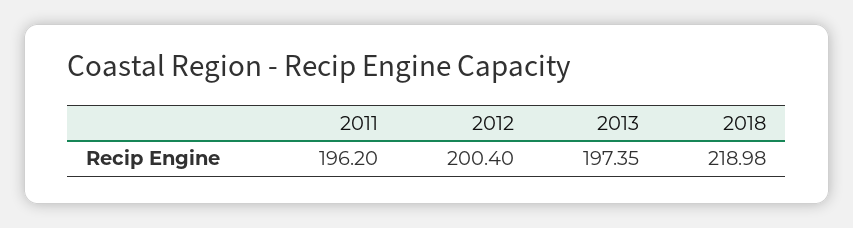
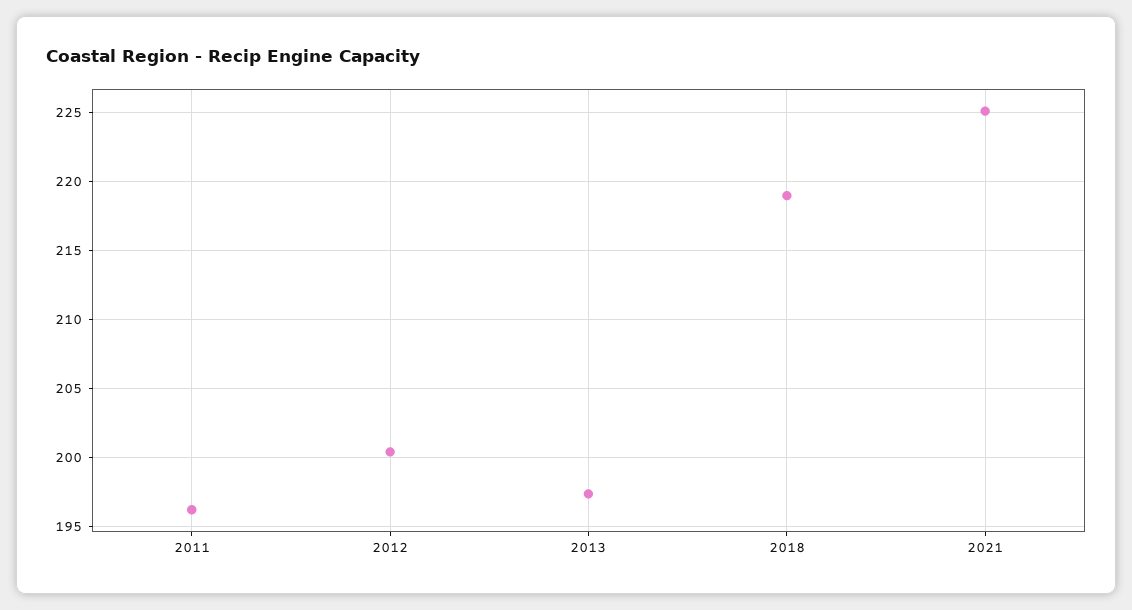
2021: none -> 225

